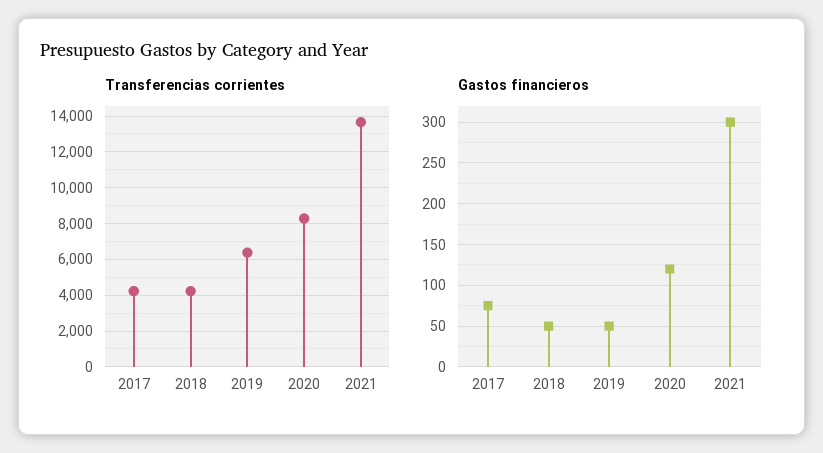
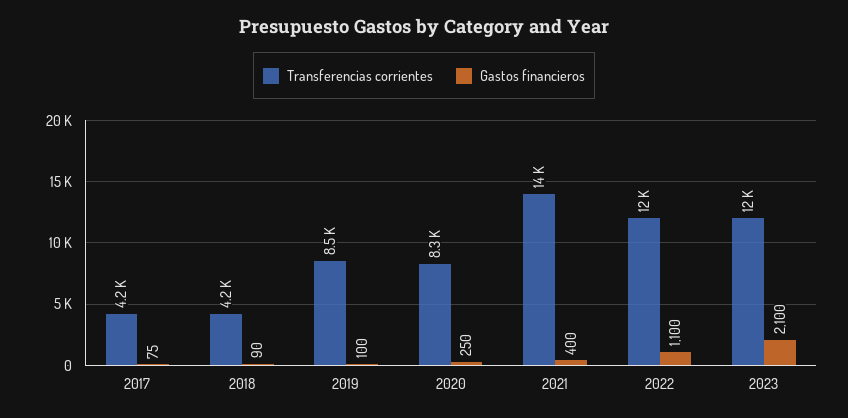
Transferencias corrientes, 2019: 6500 -> 8500
Gastos financieros, 2018: 50 -> 90
Gastos financieros, 2019: 50 -> 100
Gastos financieros, 2020: 120 -> 250
Gastos financieros, 2021: 300 -> 400
Transferencias corrientes, 2022: none -> 12000
Gastos financieros, 2022: none -> 1100
Transferencias corrientes, 2023: none -> 12000
Gastos financieros, 2023: none -> 2100

